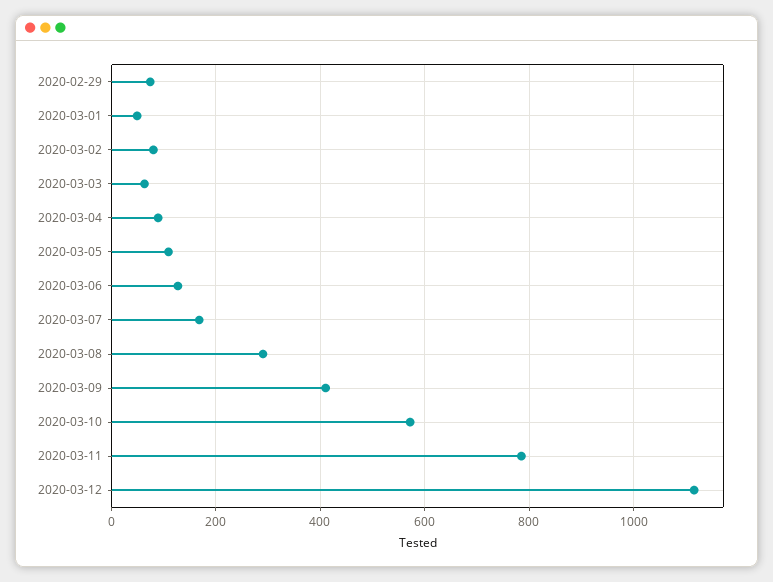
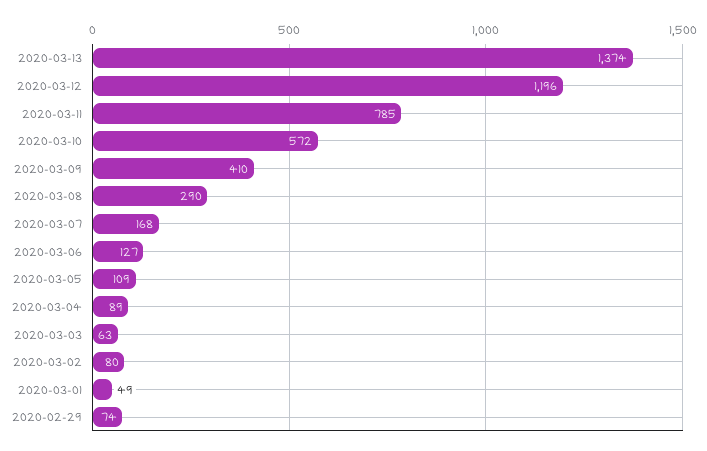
2020-03-12: 1120 -> 1196
2020-03-13: none -> 1374

